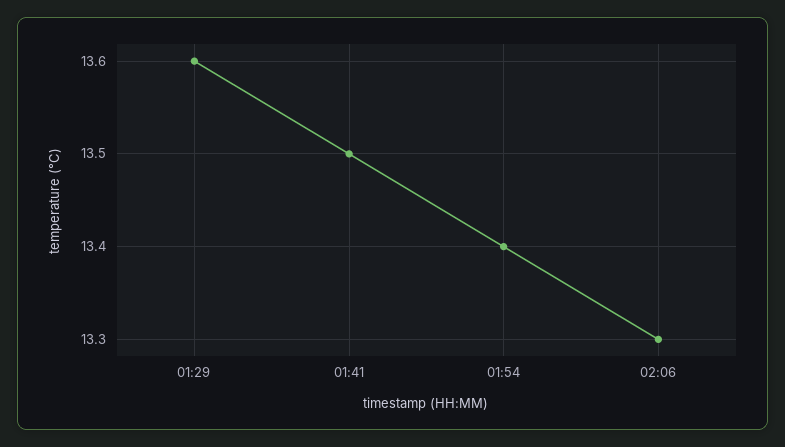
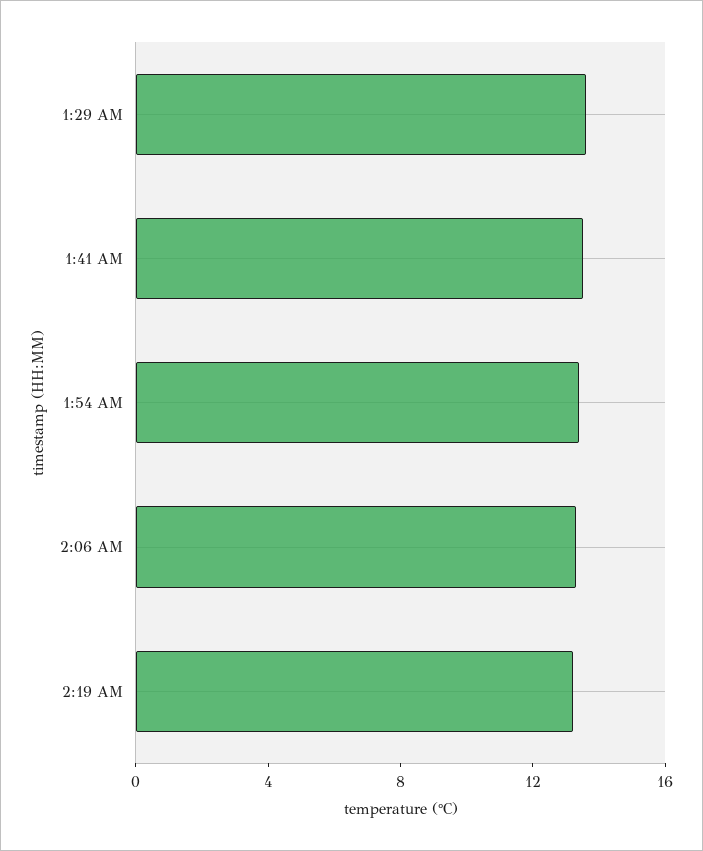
2:19 AM: none -> 13

